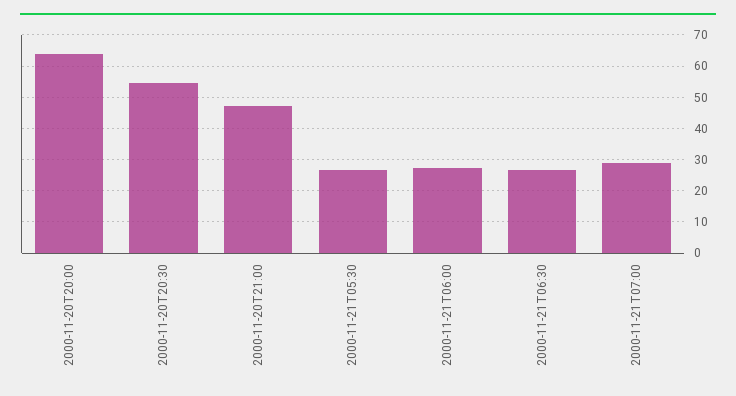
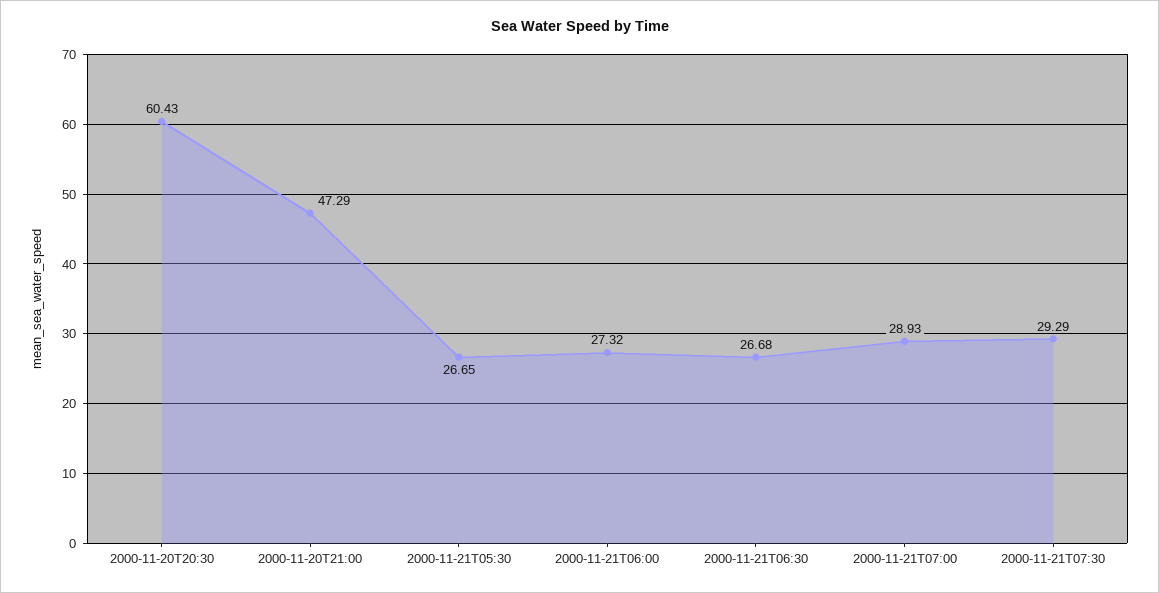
2000-11-20T20:00: 64 -> none
2000-11-20T20:30: 54 -> 60.43
2000-11-21T07:30: none -> 29.29

